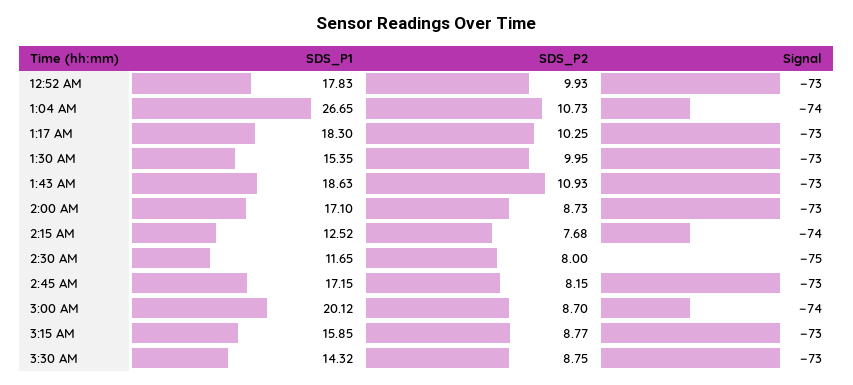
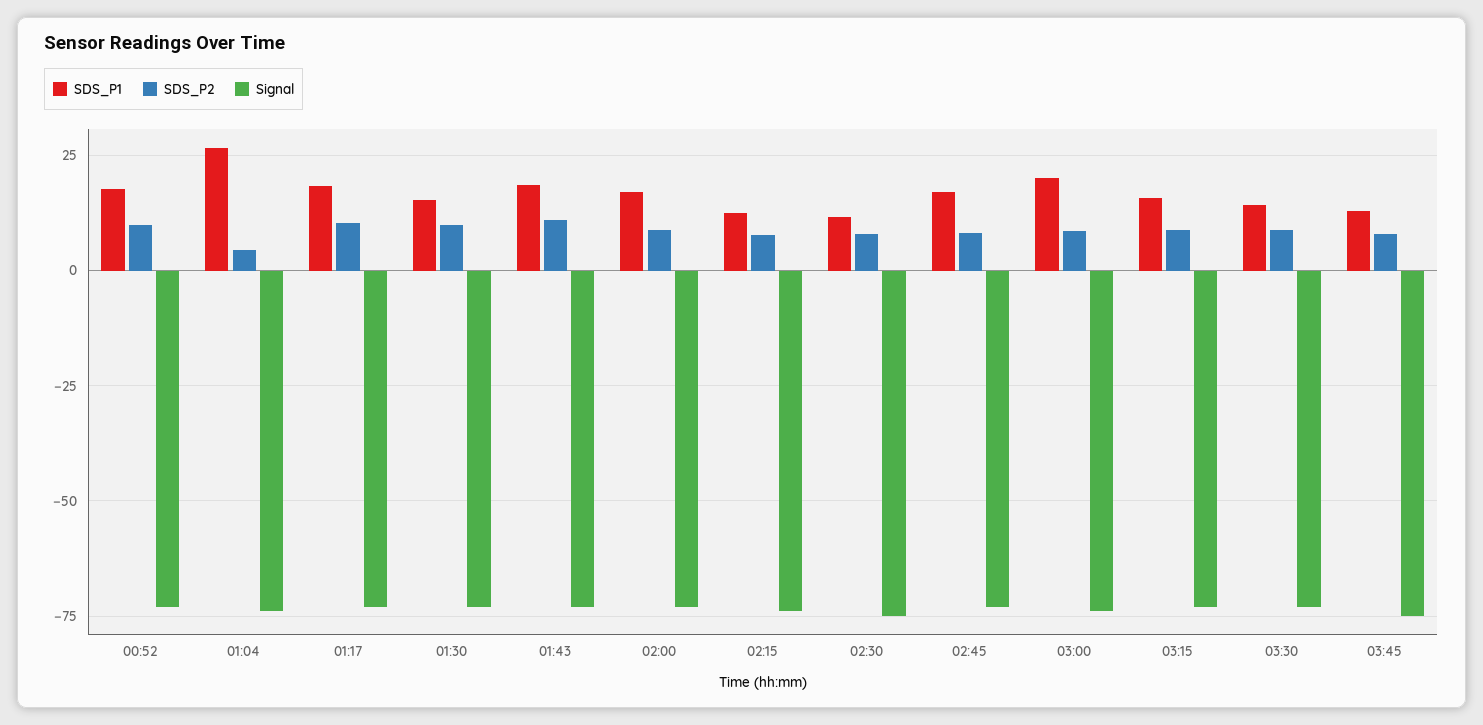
SDS_P2, 1:04 AM: 10.73 -> 5
SDS_P1, 03:45: none -> 12.5
SDS_P2, 03:45: none -> 7.5
Signal, 03:45: none -> -75

